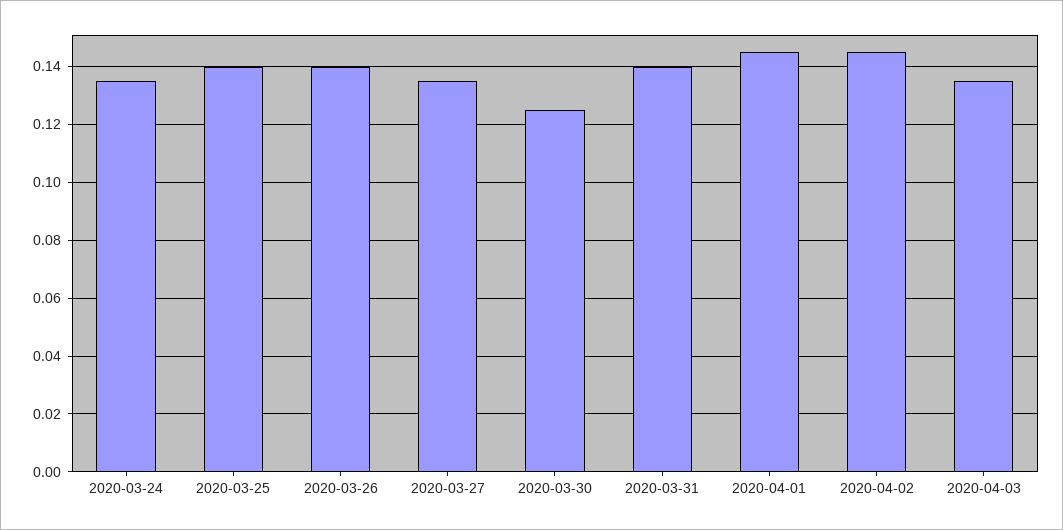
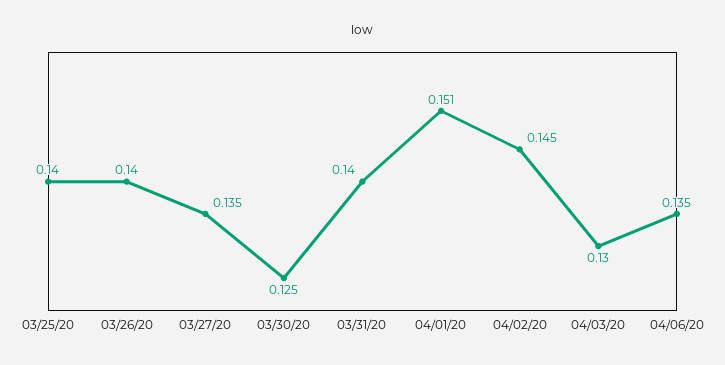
2020-03-24: 0.135 -> none
2020-04-01: 0.145 -> 0.151
2020-04-03: 0.135 -> 0.13
04/06/20: none -> 0.135

